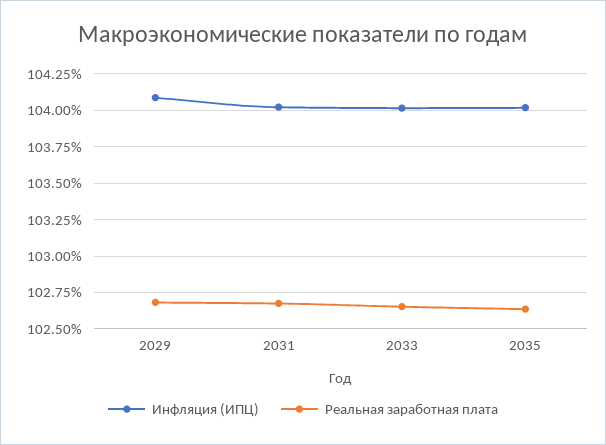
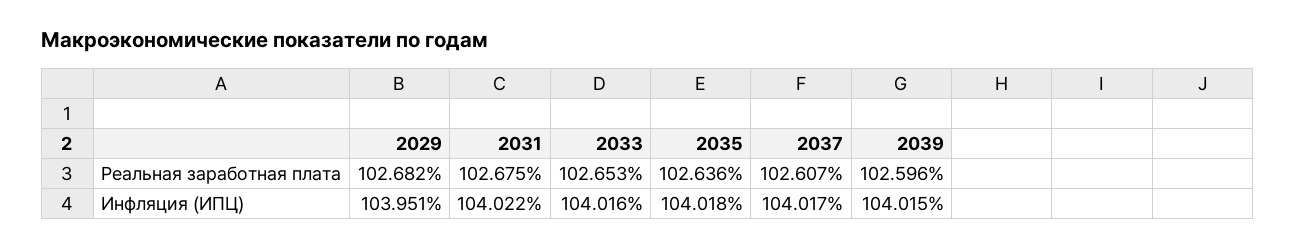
Инфляция (ИПЦ), 2029: 104.1 -> 103.951
Реальная заработная плата, 2037: none -> 102.607
Реальная заработная плата, 2039: none -> 102.596
Инфляция (ИПЦ), 2037: none -> 104.017
Инфляция (ИПЦ), 2039: none -> 104.015

